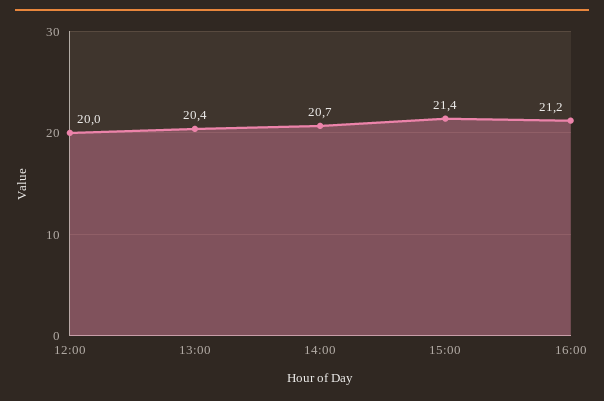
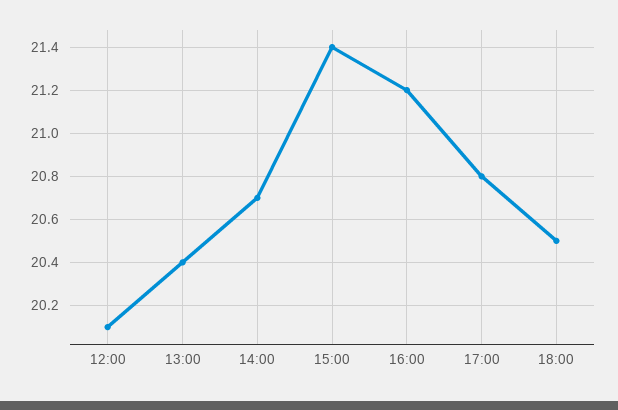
12:00: 20 -> 20.1
17:00: none -> 20.8
18:00: none -> 20.5

